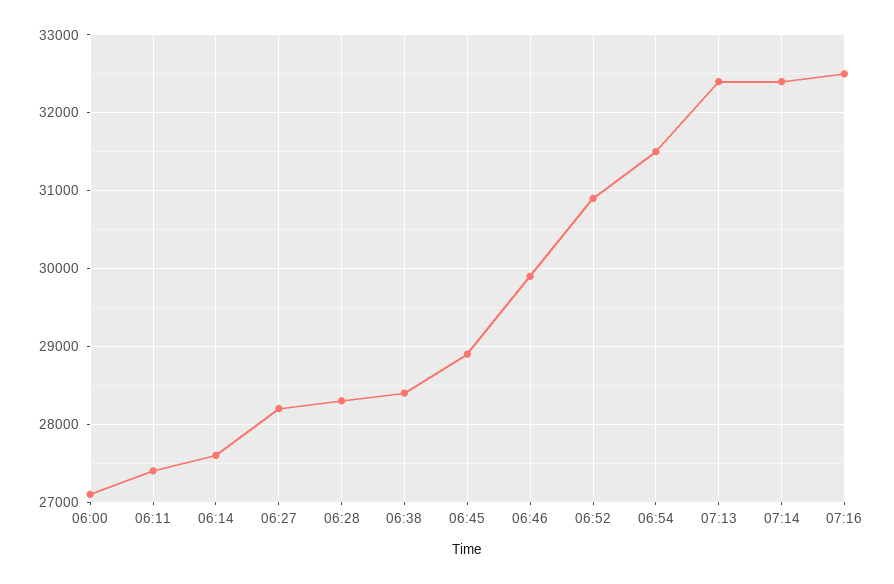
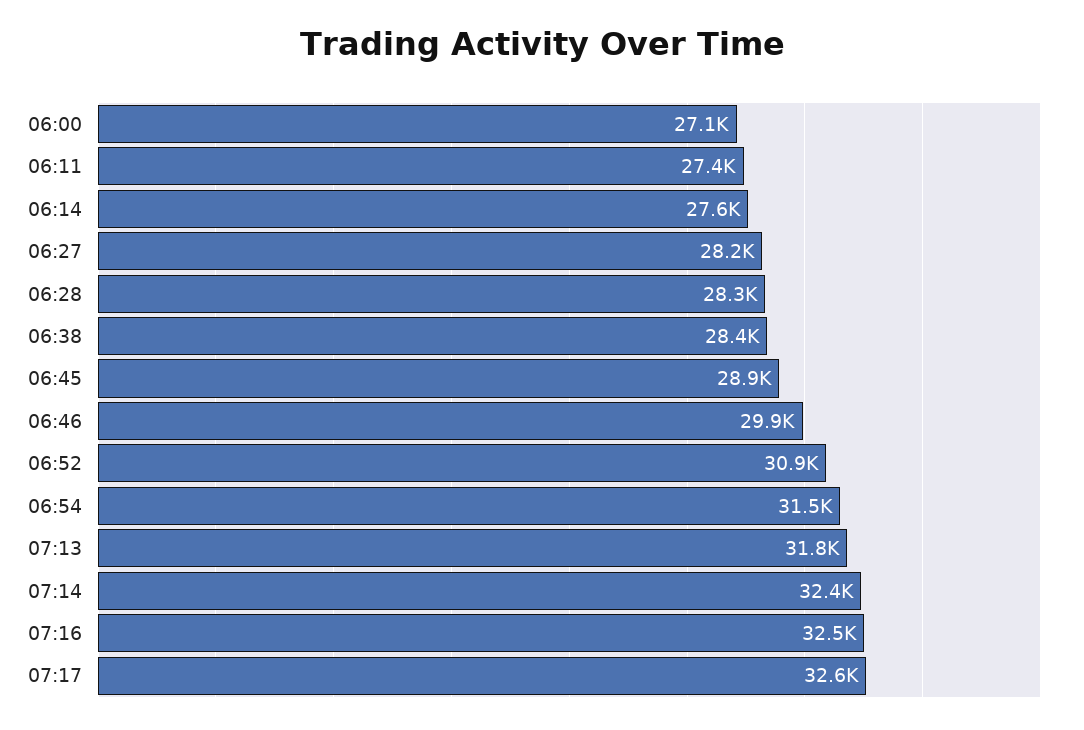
07:13: 32400 -> 31800
07:17: none -> 32600

